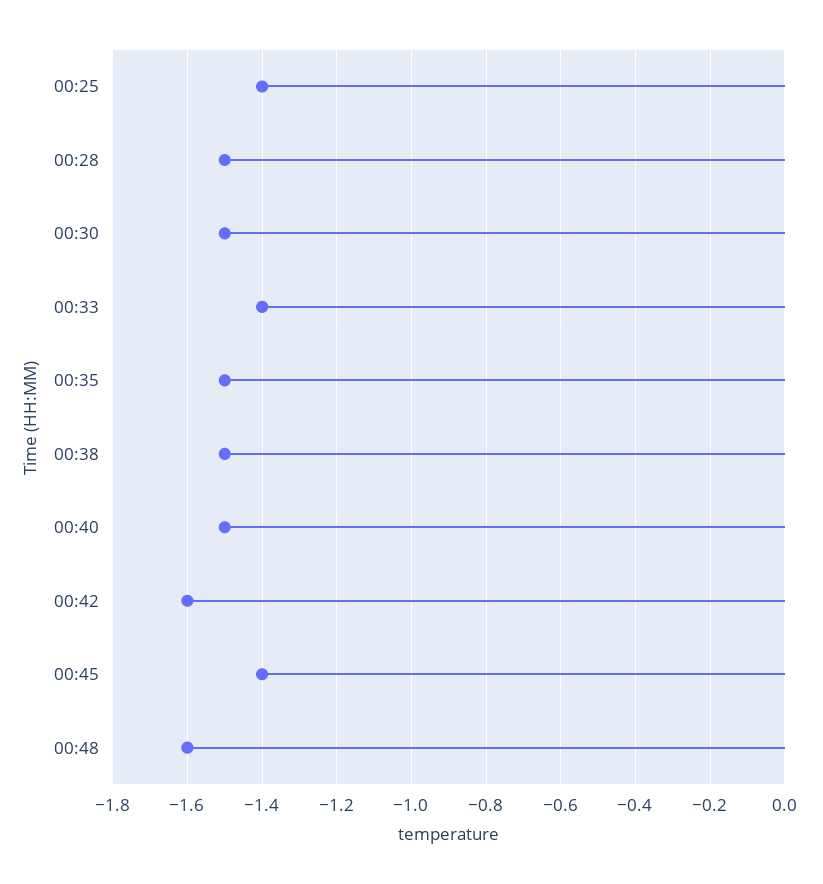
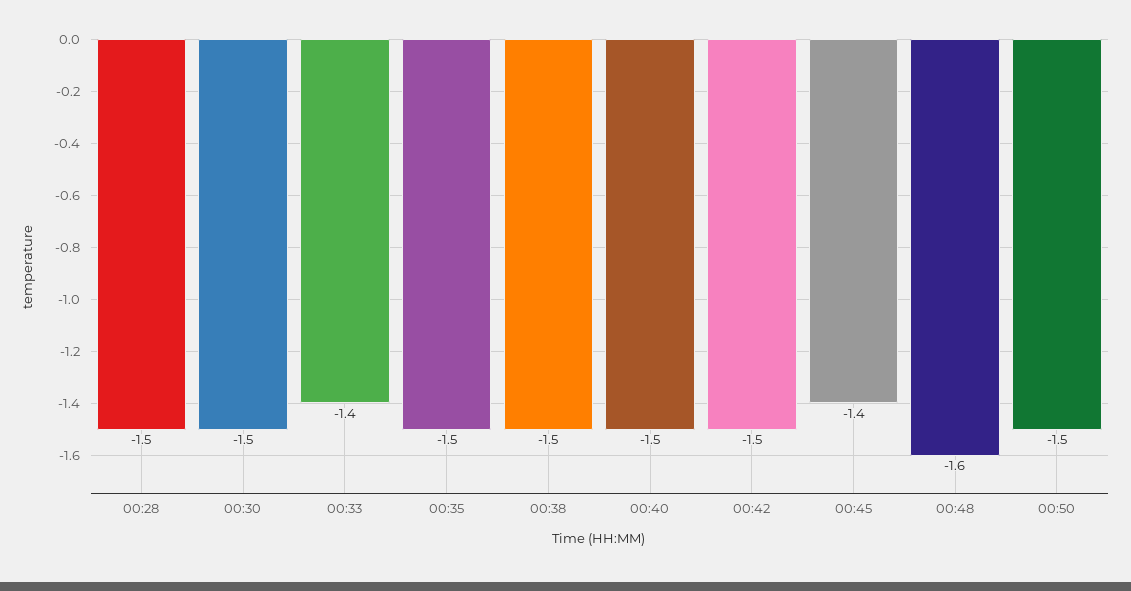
00:25: -1.4 -> none
00:42: -1.6 -> -1.5
00:50: none -> -1.5

